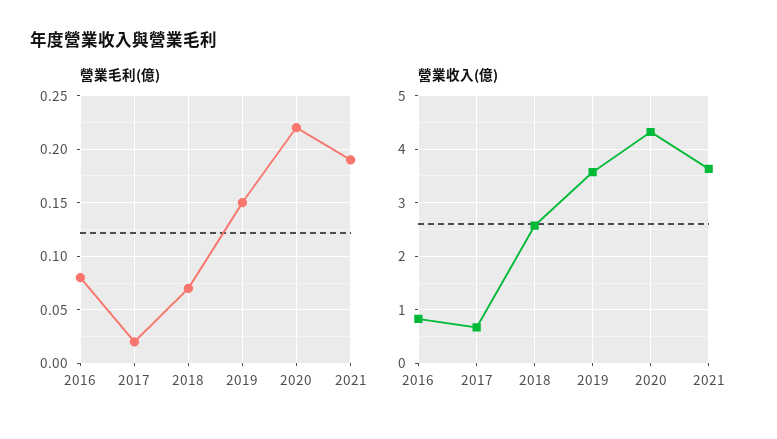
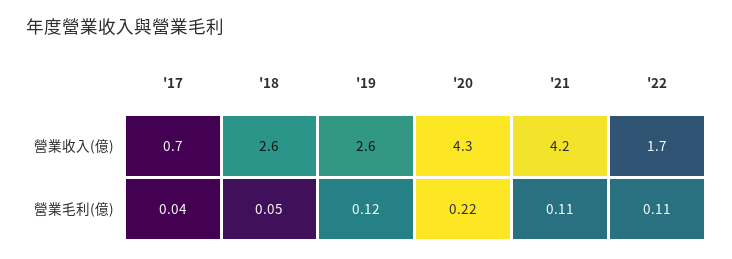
營業毛利(億), 2016: 0.08 -> none
營業毛利(億), 2017: 0.02 -> 0.04
營業毛利(億), 2018: 0.07 -> 0.05
營業毛利(億), 2019: 0.15 -> 0.12
營業毛利(億), 2021: 0.19 -> 0.11
營業收入(億), 2016: 0.8 -> none
營業收入(億), 2019: 3.6 -> 2.6
營業收入(億), 2021: 3.6 -> 4.2
營業收入(億), '22: none -> 1.7
營業毛利(億), '22: none -> 0.11

